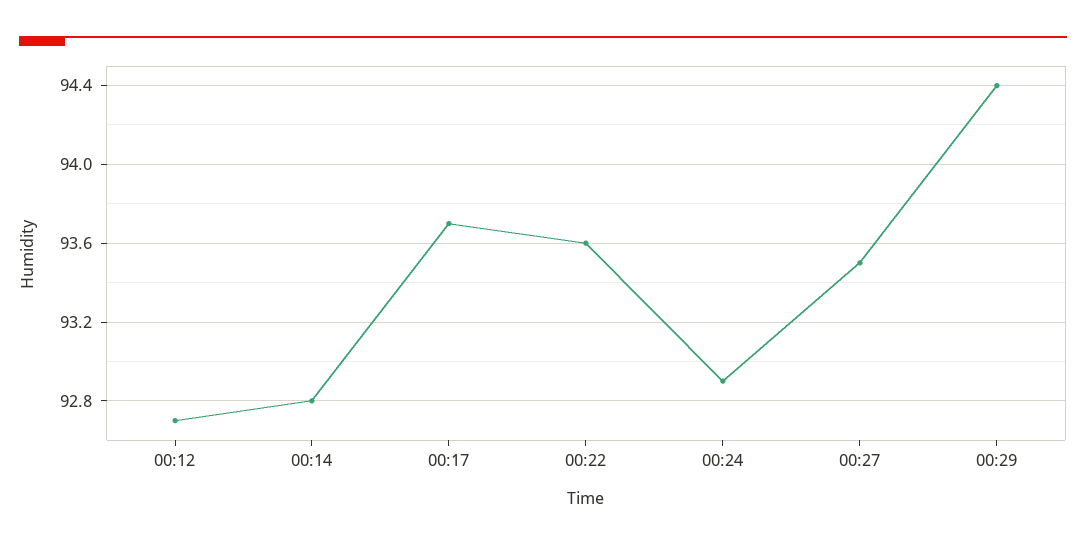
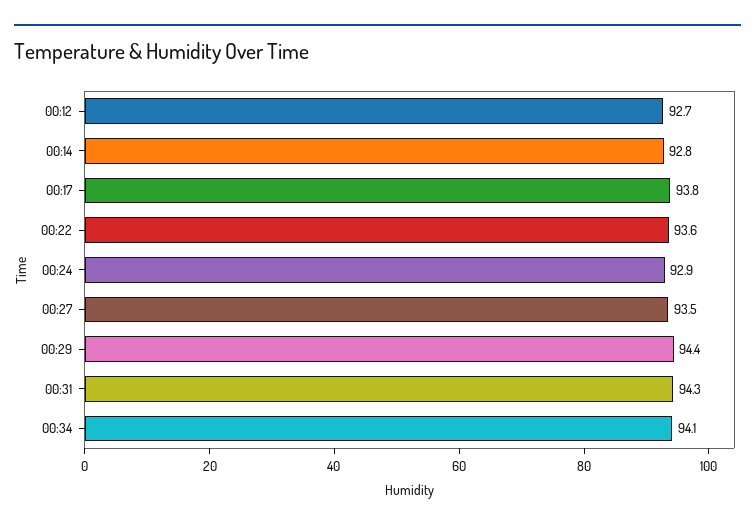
00:17: 93.7 -> 93.8
00:31: none -> 94.3
00:34: none -> 94.1

